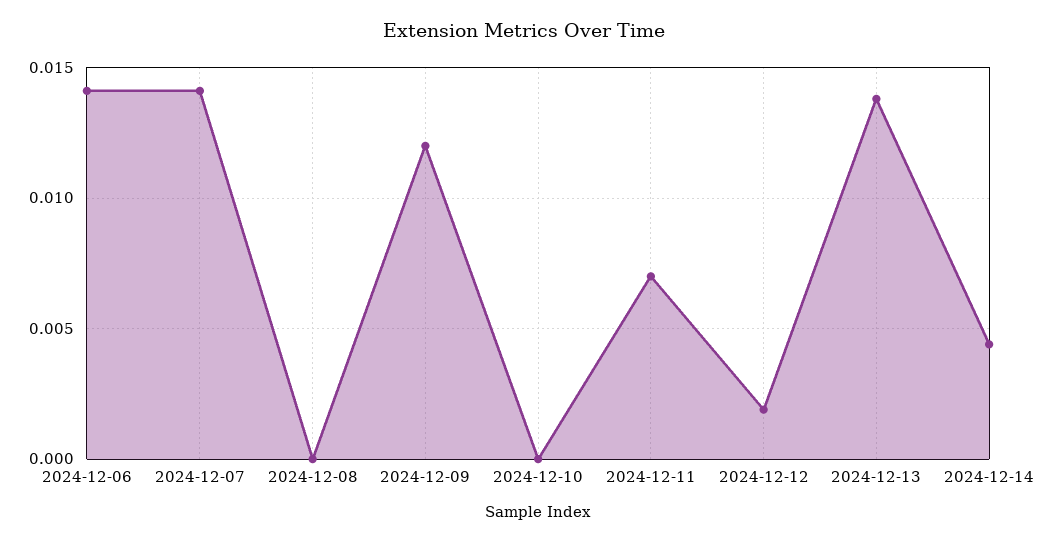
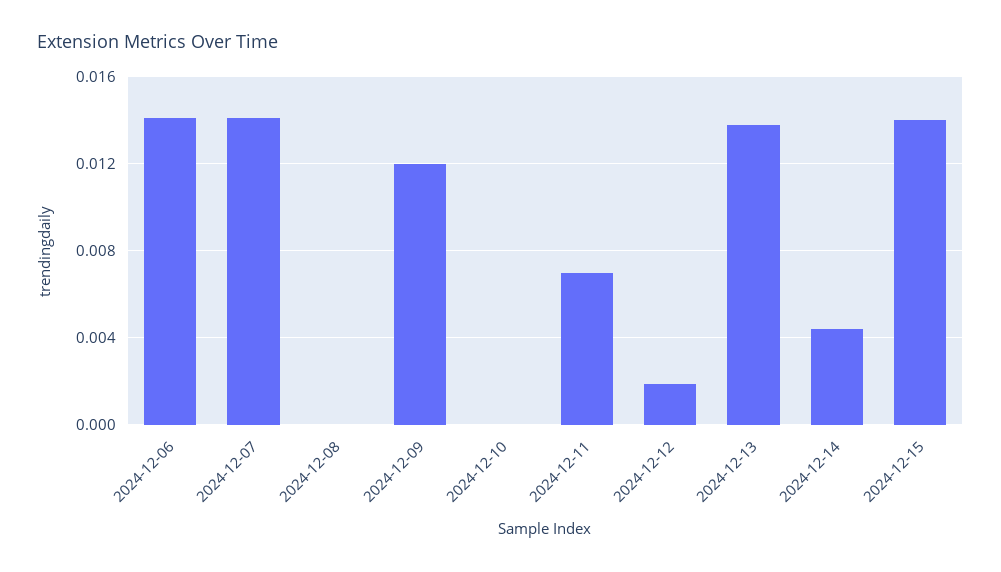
2024-12-15: none -> 0.014

